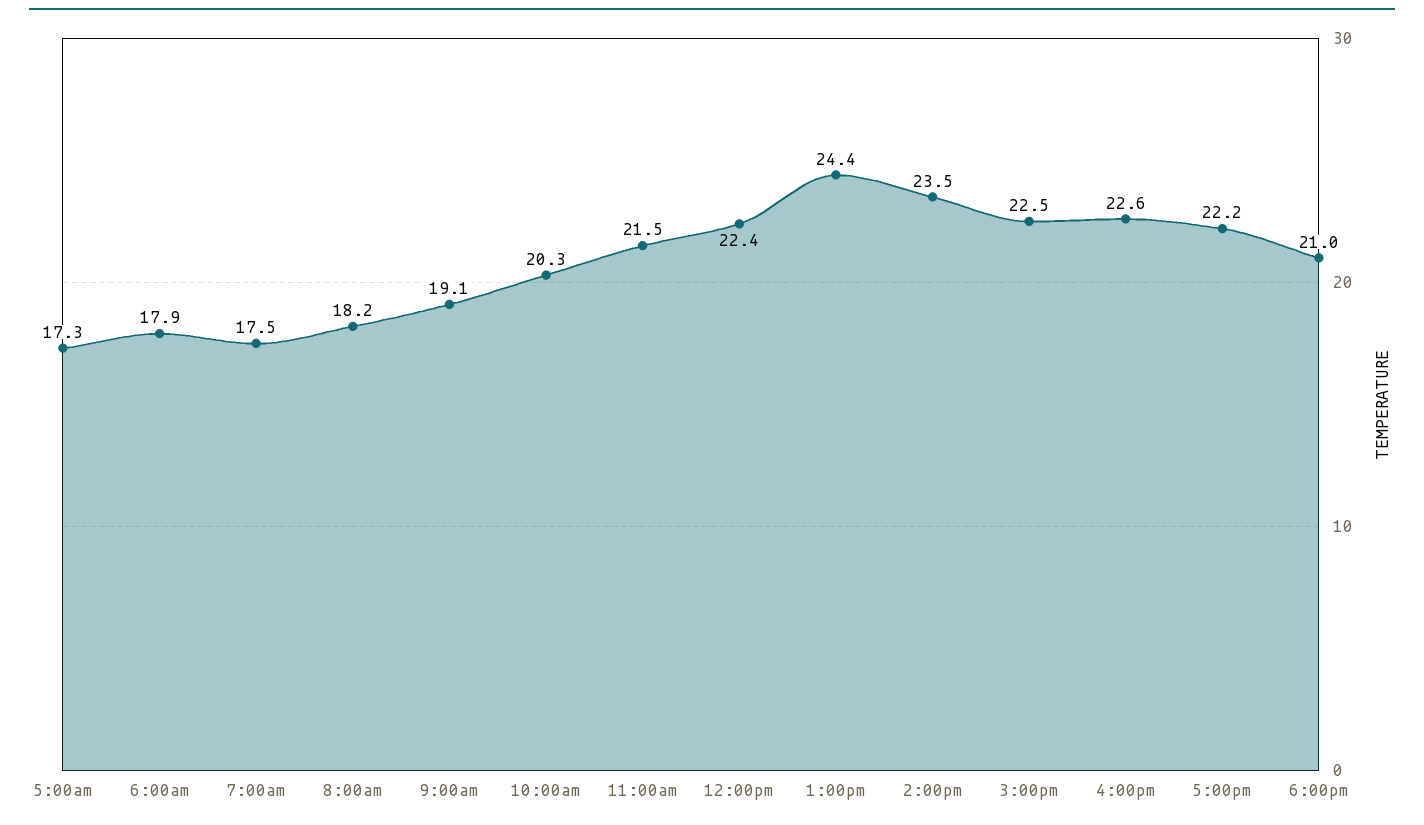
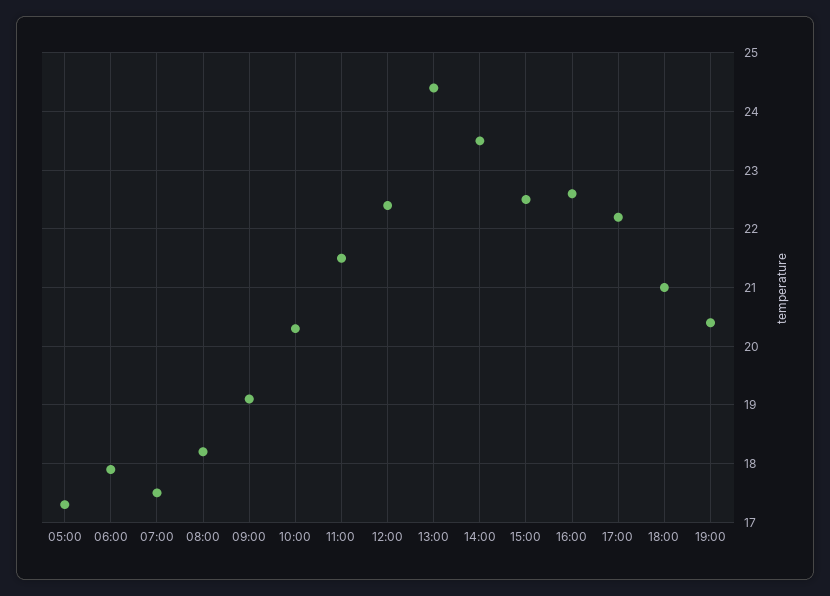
19:00: none -> 20.5

